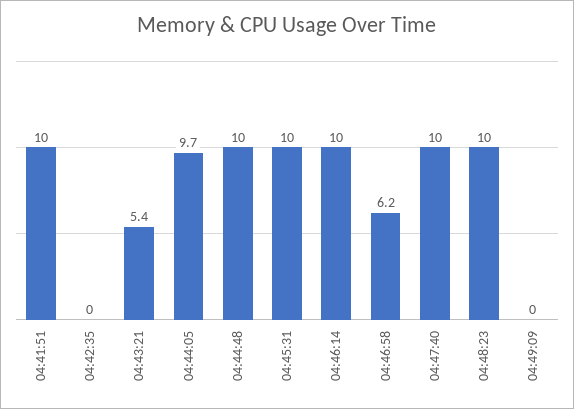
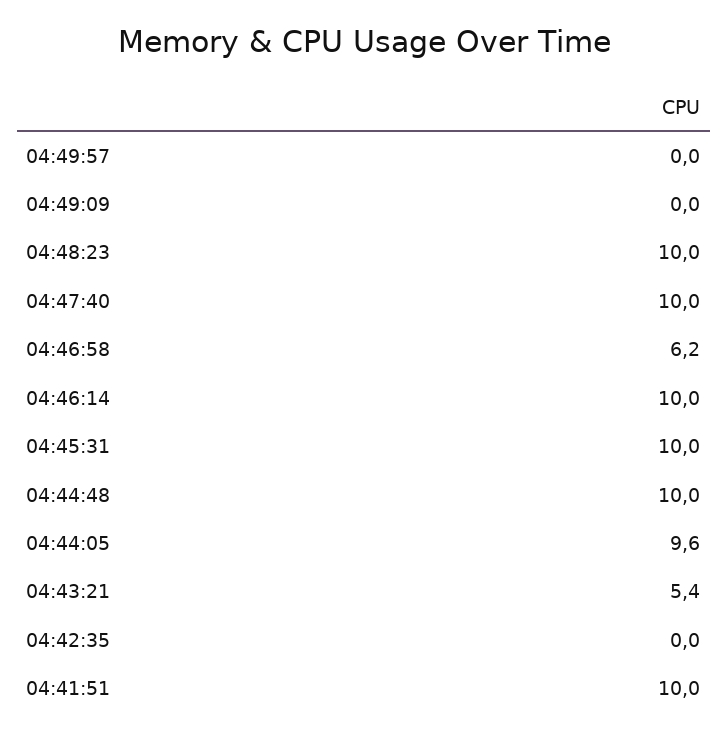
04:44:05: 9.7 -> 9.6
04:49:57: none -> 0

